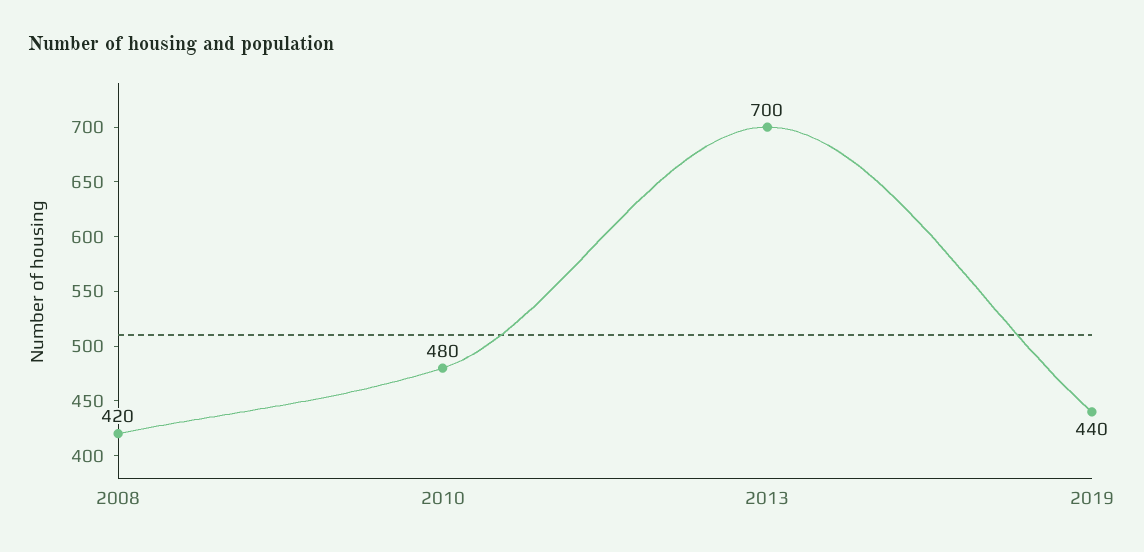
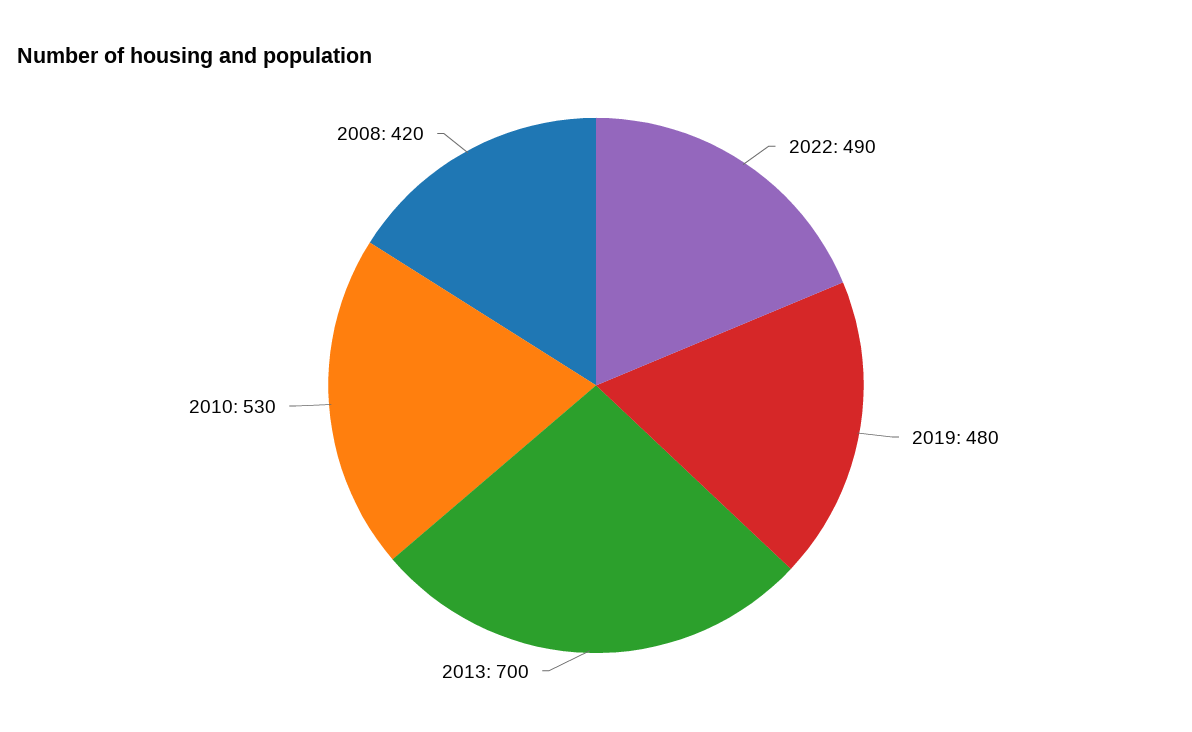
2010: 480 -> 530
2019: 440 -> 480
2022: none -> 490

